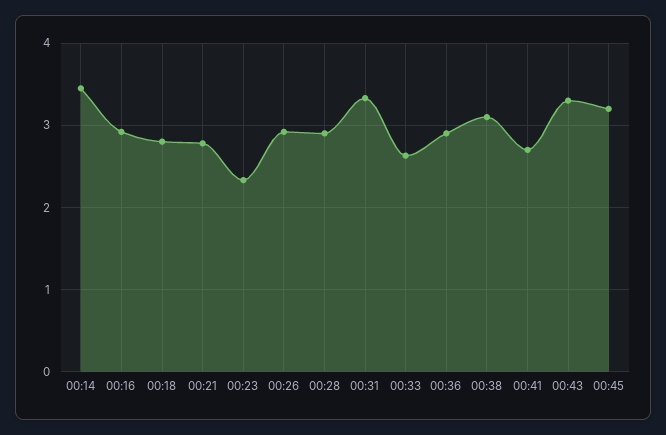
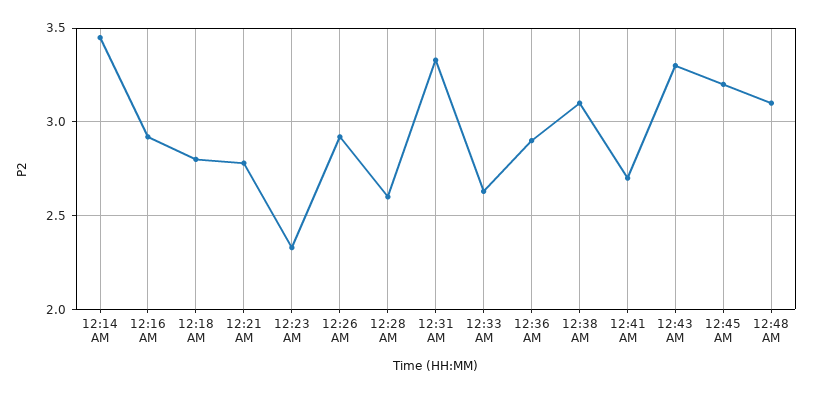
00:28: 2.9 -> 2.6
12:48 AM: none -> 3.1

